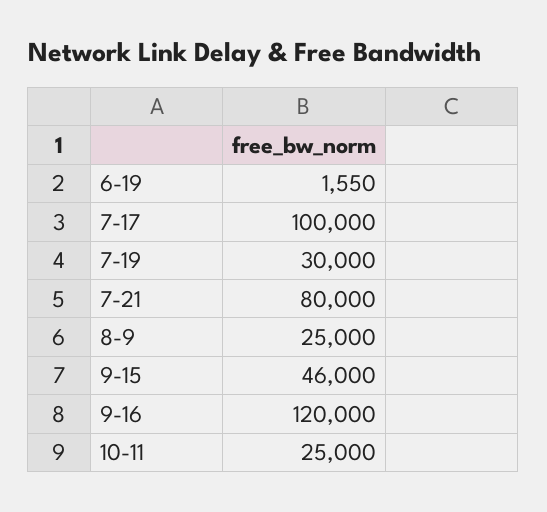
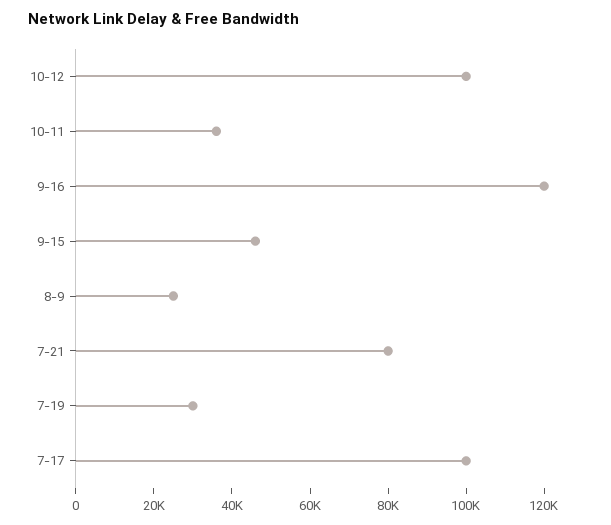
6-19: 1550 -> none
10-11: 25000 -> 35000
10-12: none -> 100000

